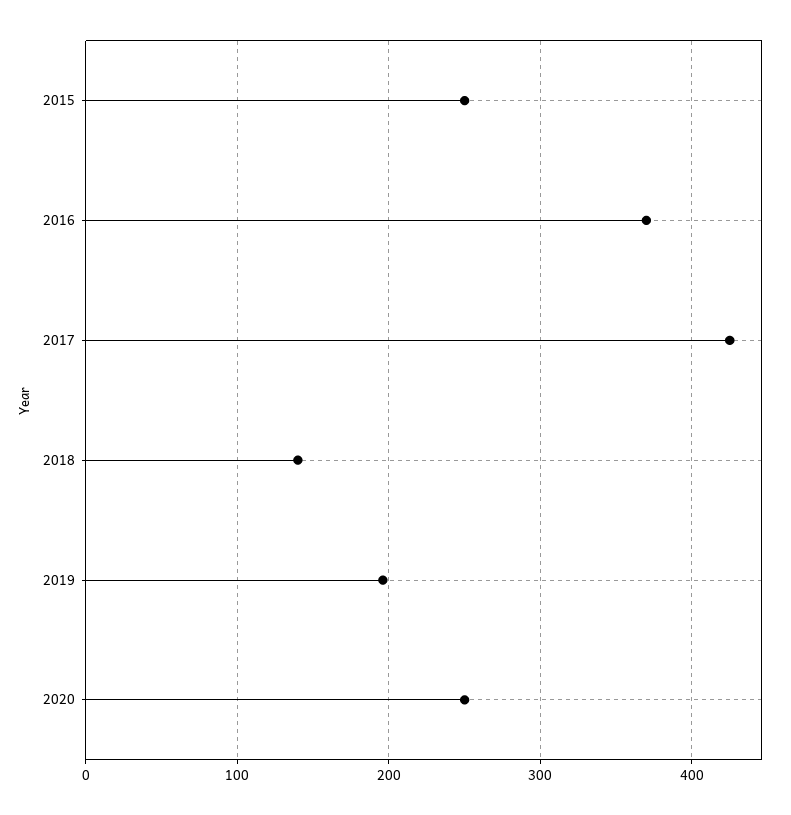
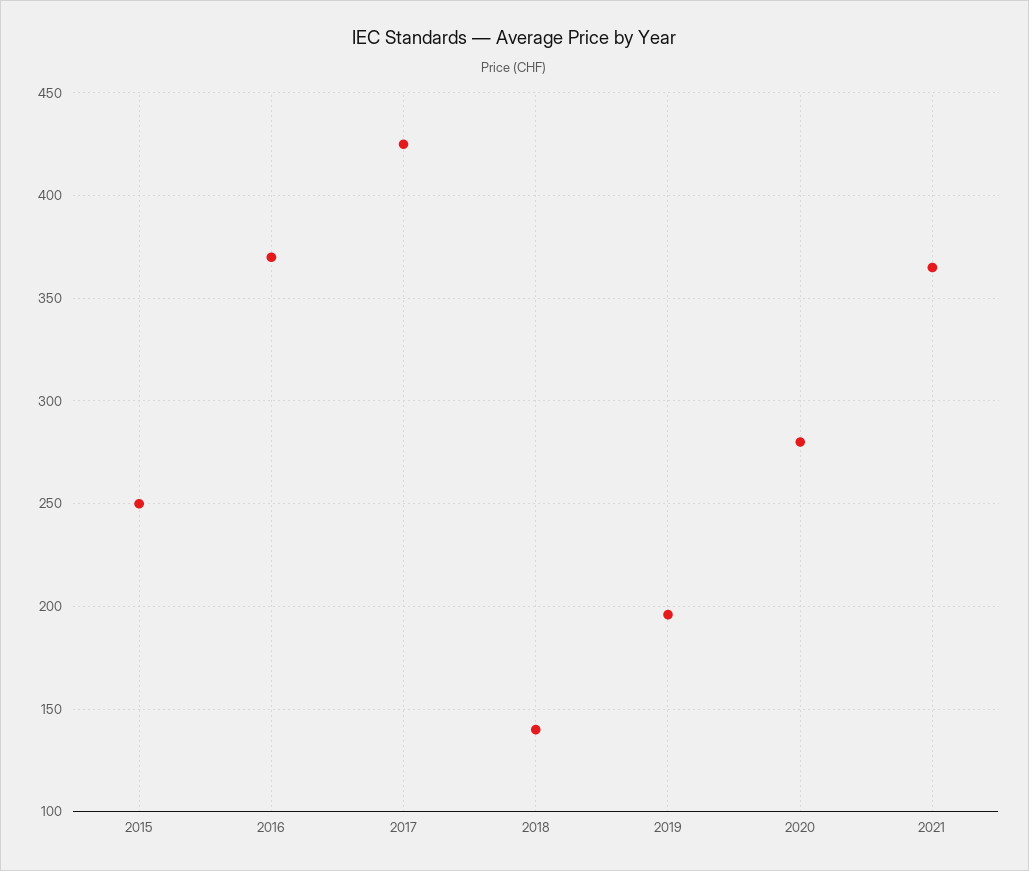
2020: 250 -> 280
2021: none -> 365

